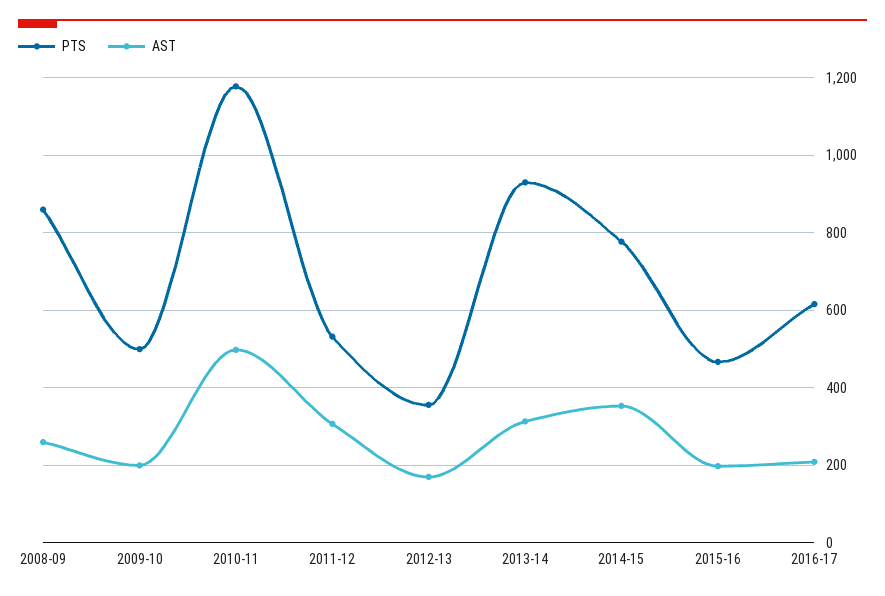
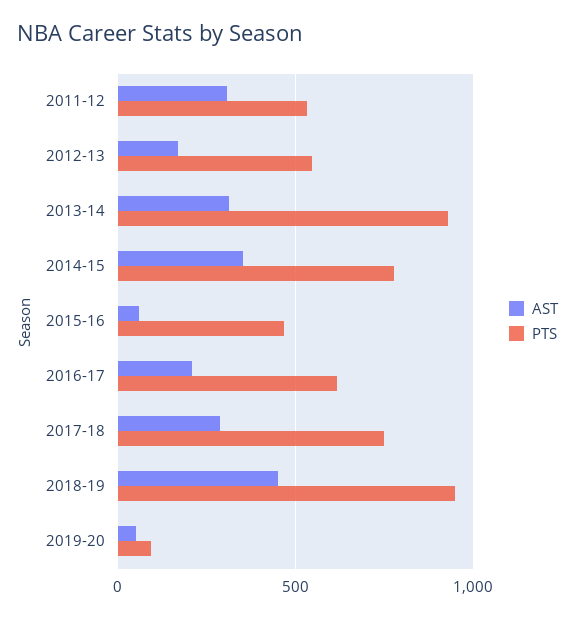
PTS, 2008-09: 860 -> none
AST, 2008-09: 260 -> none
PTS, 2009-10: 500 -> none
AST, 2009-10: 200 -> none
PTS, 2010-11: 1180 -> none
AST, 2010-11: 500 -> none
PTS, 2012-13: 360 -> 550
AST, 2015-16: 200 -> 50
AST, 2017-18: none -> 300
PTS, 2017-18: none -> 750
AST, 2018-19: none -> 450
PTS, 2018-19: none -> 950
AST, 2019-20: none -> 50
PTS, 2019-20: none -> 100

